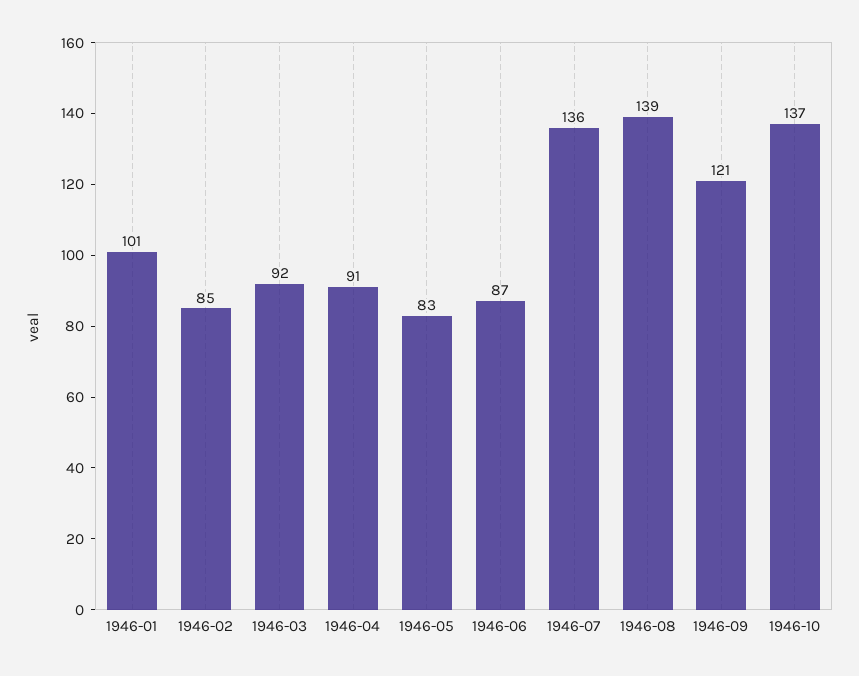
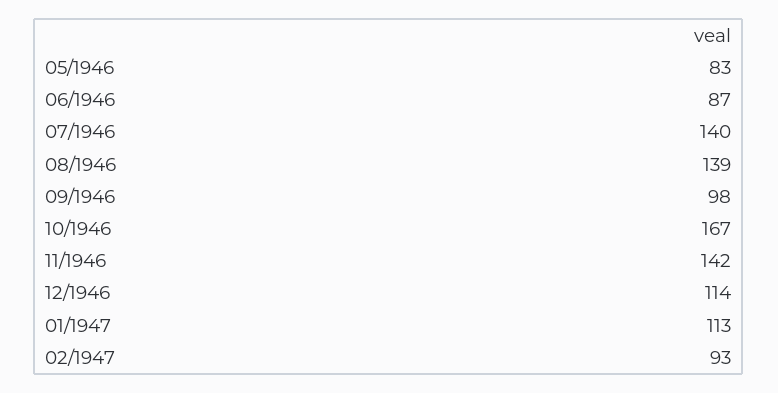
1946-01: 101 -> none
1946-02: 85 -> none
1946-03: 92 -> none
1946-04: 91 -> none
1946-07: 136 -> 140
1946-09: 121 -> 98
1946-10: 137 -> 167
11/1946: none -> 142
12/1946: none -> 114
01/1947: none -> 113
02/1947: none -> 93

